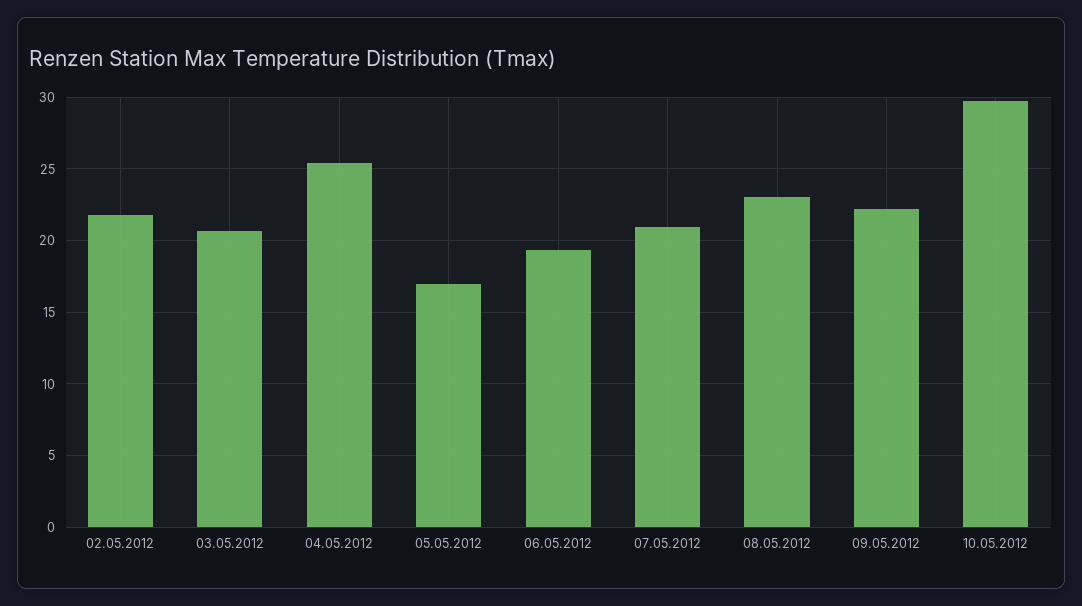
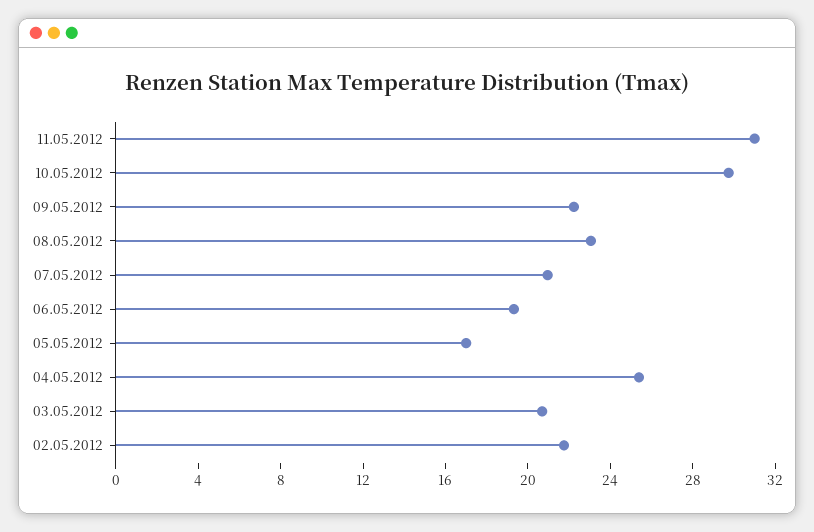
11.05.2012: none -> 31

